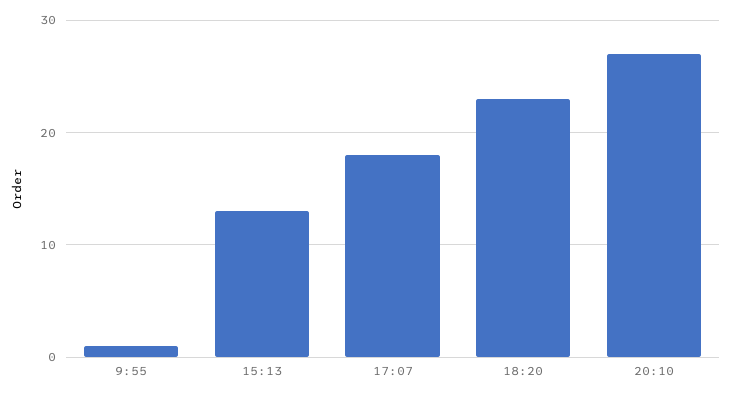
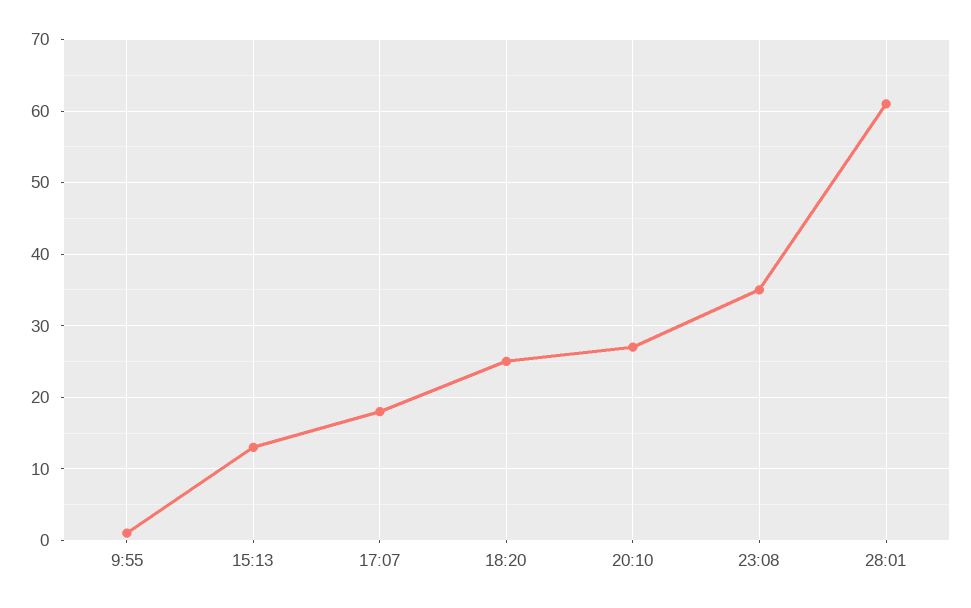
18:20: 23 -> 25
23:08: none -> 35
28:01: none -> 61

